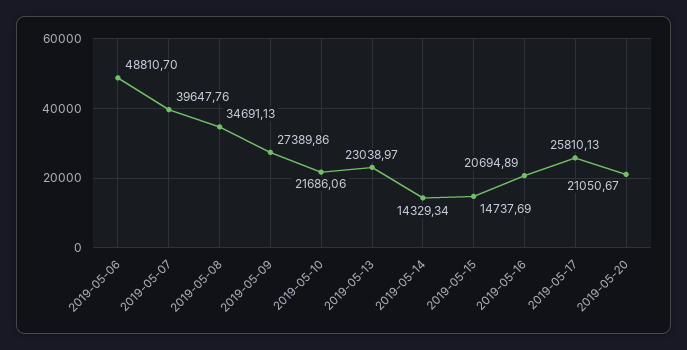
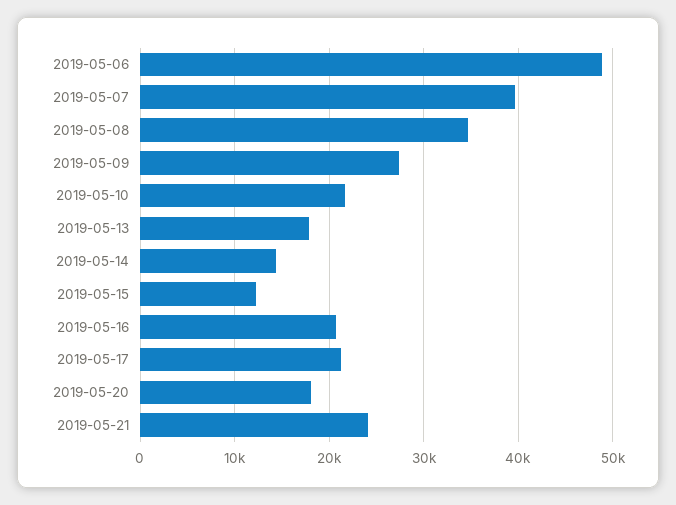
2019-05-13: 23038.97 -> 18000
2019-05-15: 14737.69 -> 12000
2019-05-17: 25810.13 -> 21000
2019-05-20: 21050.67 -> 18000
2019-05-21: none -> 24000

